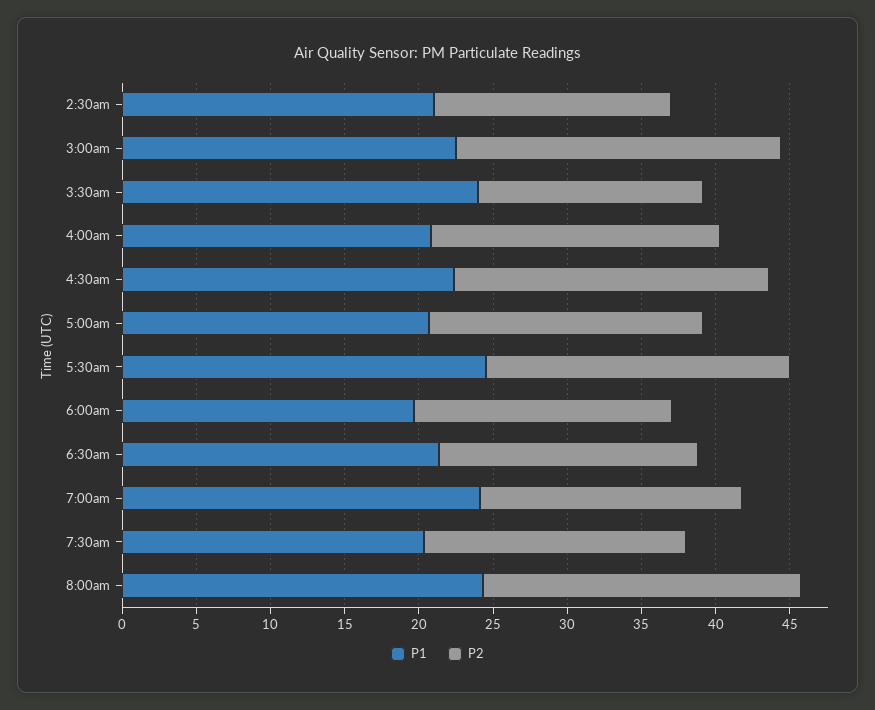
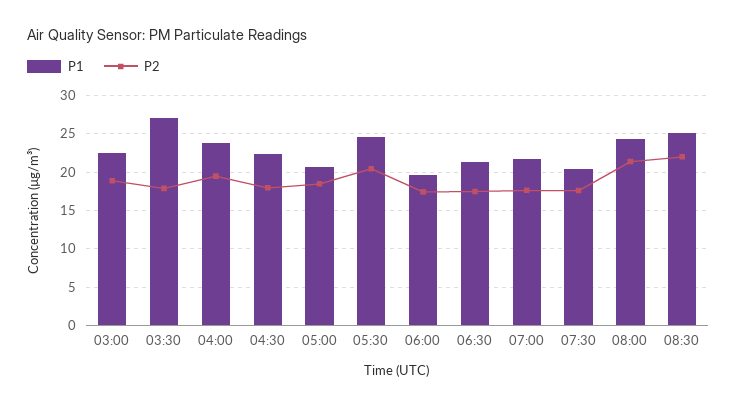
P1, 2:30am: 21 -> none
P2, 2:30am: 16 -> none
P2, 3:00am: 22 -> 19
P1, 3:30am: 24 -> 27
P2, 3:30am: 15 -> 18
P1, 4:00am: 21 -> 24
P2, 4:30am: 21 -> 18
P1, 7:00am: 24 -> 22
P1, 08:30: none -> 25
P2, 08:30: none -> 22

